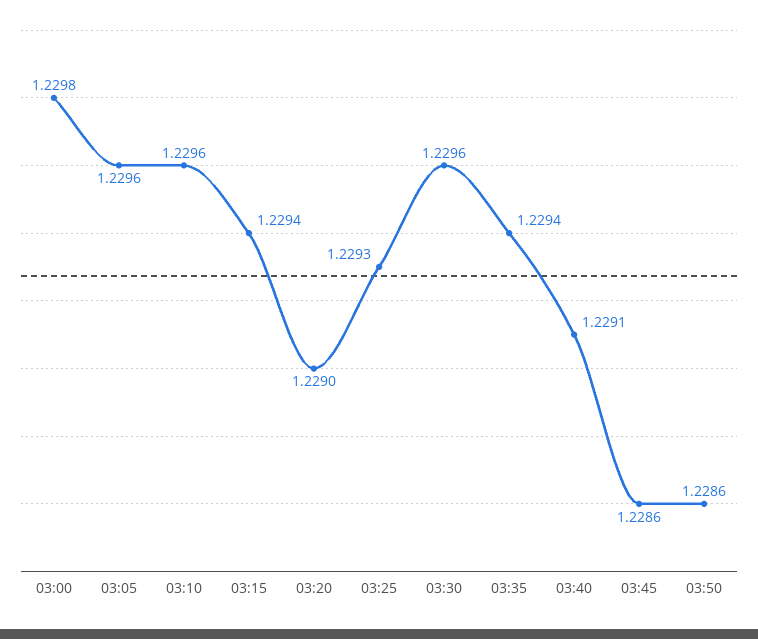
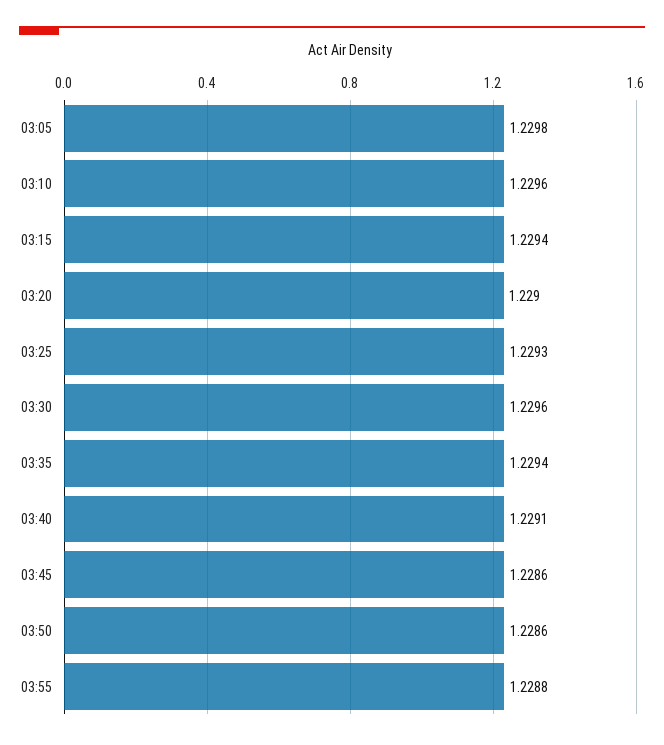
03:00: 1.2298 -> none
03:05: 1.2296 -> 1.2298
03:55: none -> 1.2288

